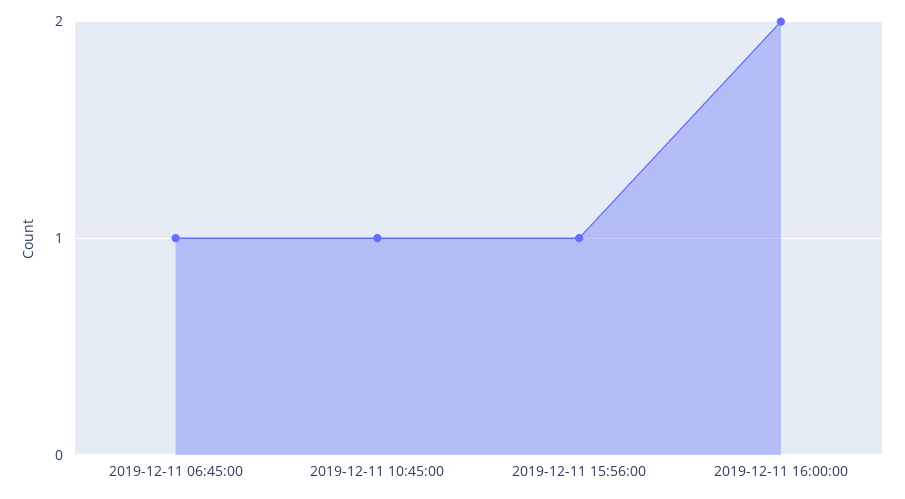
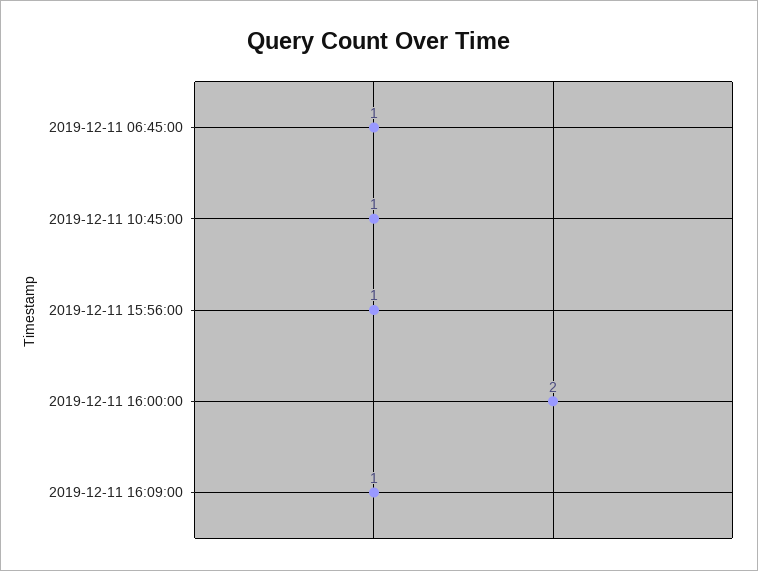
2019-12-11 16:09:00: none -> 1

